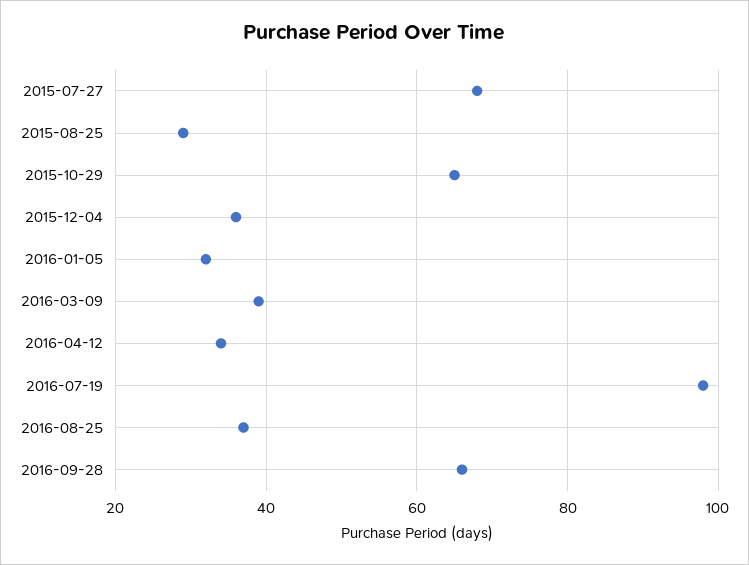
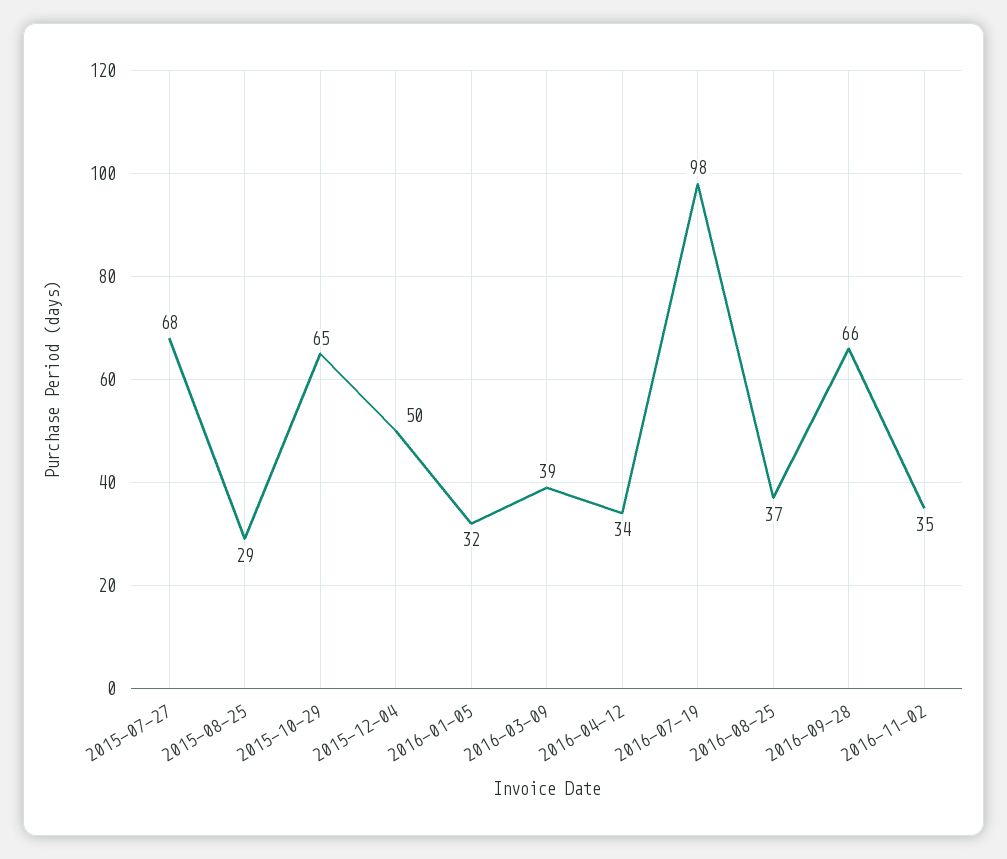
2015-12-04: 35 -> 50
2016-11-02: none -> 35

